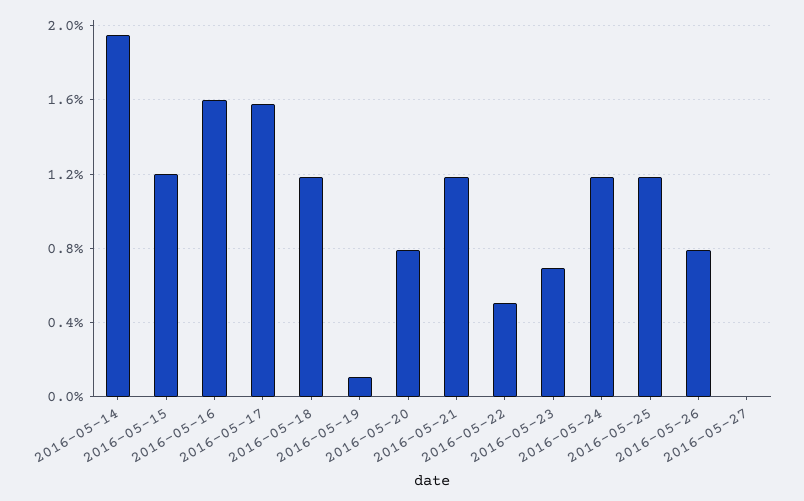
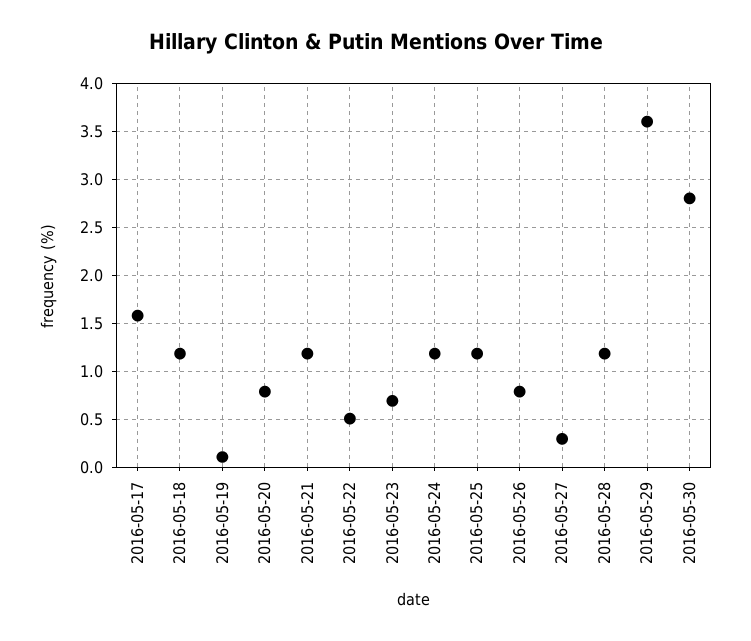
2016-05-14: 1.95 -> none
2016-05-15: 1.2 -> none
2016-05-16: 1.6 -> none
2016-05-27: 0 -> 0.3
2016-05-28: none -> 1.2
2016-05-29: none -> 3.6
2016-05-30: none -> 2.8

